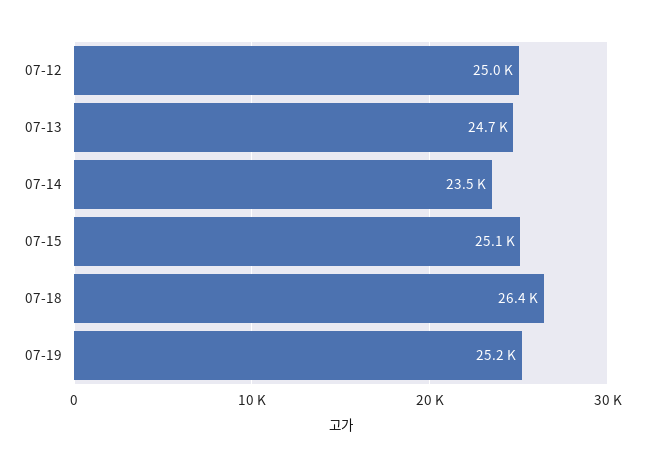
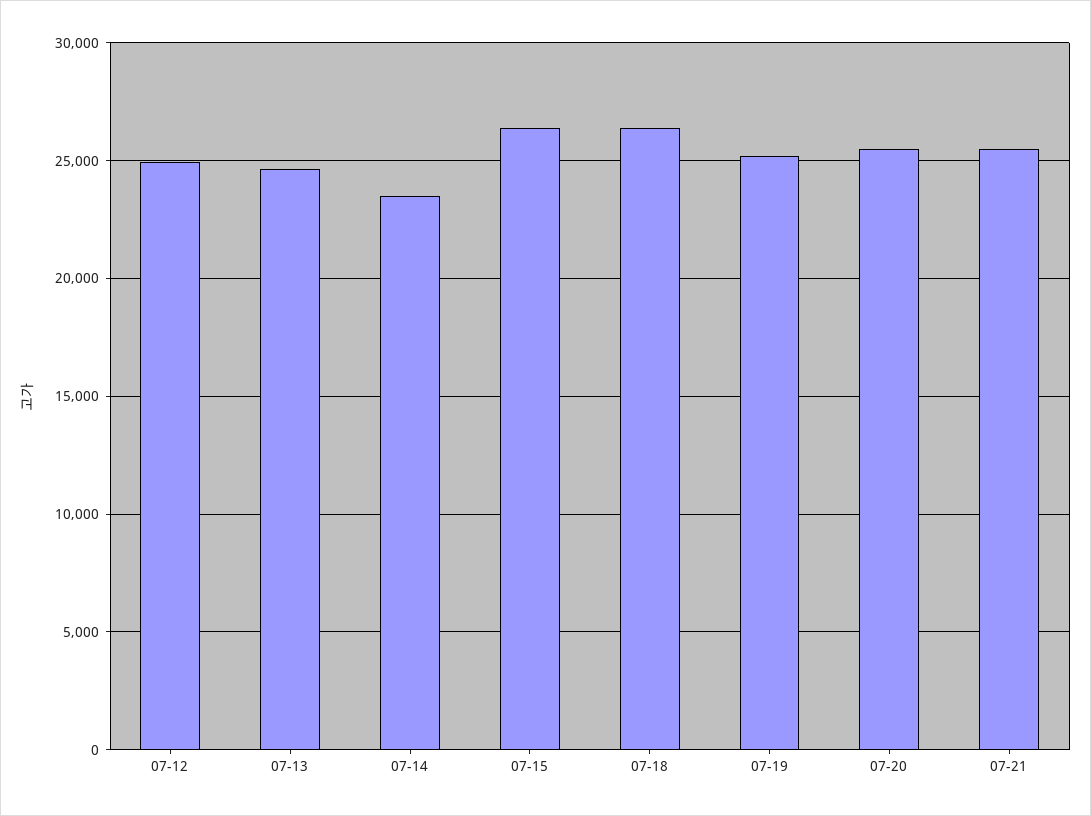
07-15: 25100 -> 26500
07-20: none -> 25500
07-21: none -> 25500

